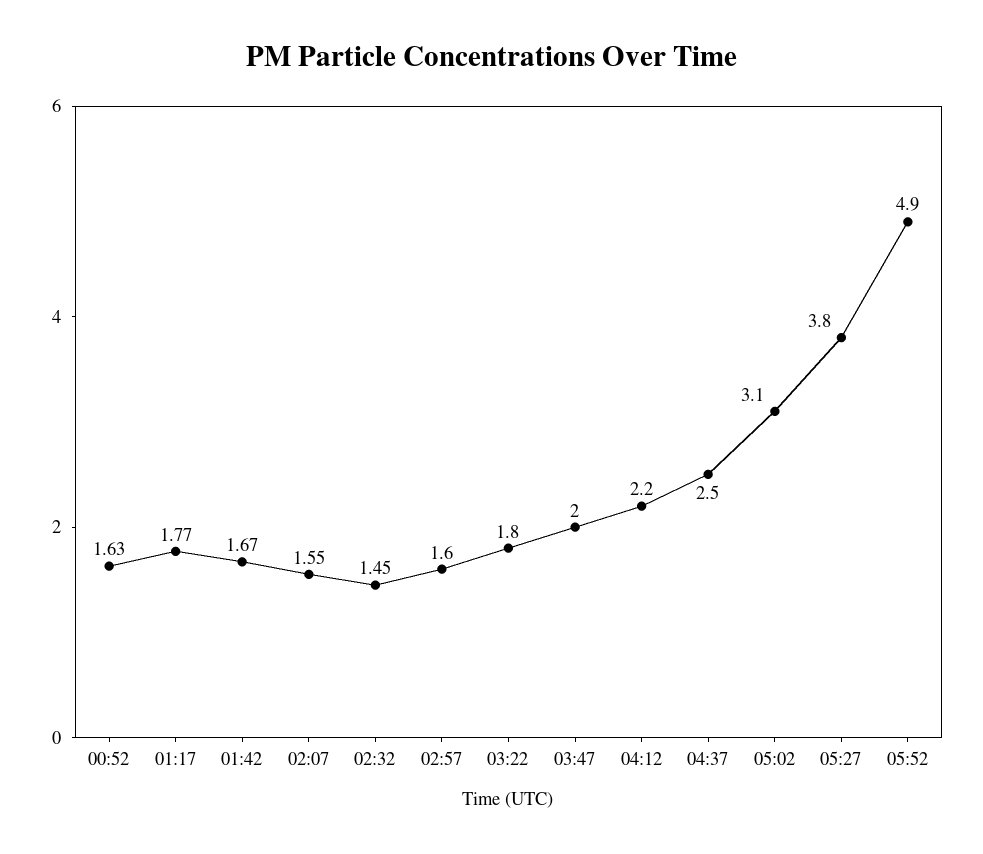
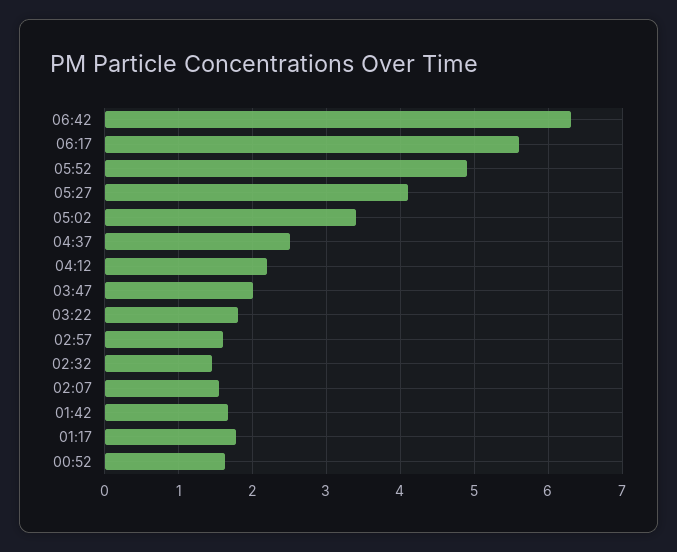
05:02: 3.1 -> 3.4
05:27: 3.8 -> 4.1
06:42: none -> 6.3
06:17: none -> 5.6

